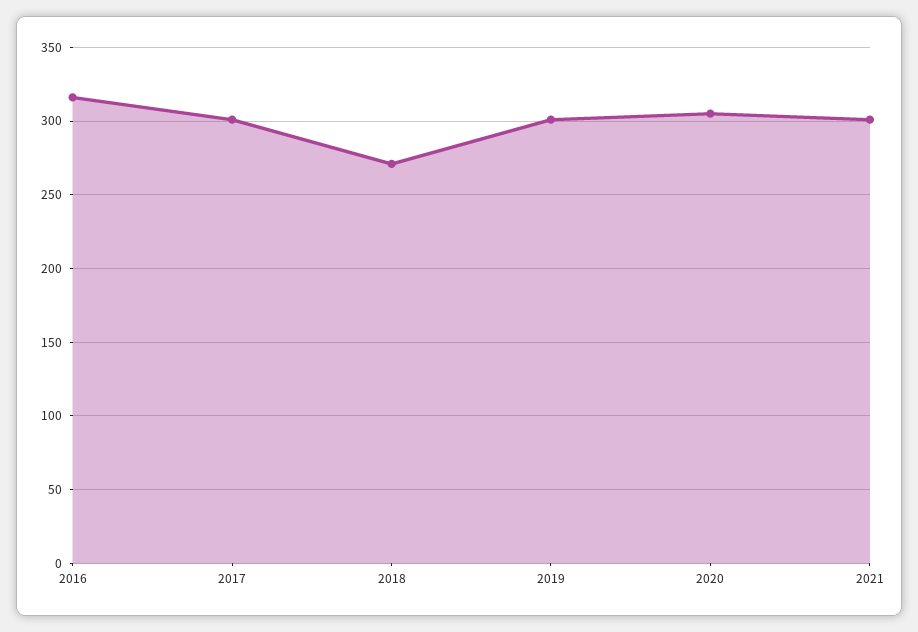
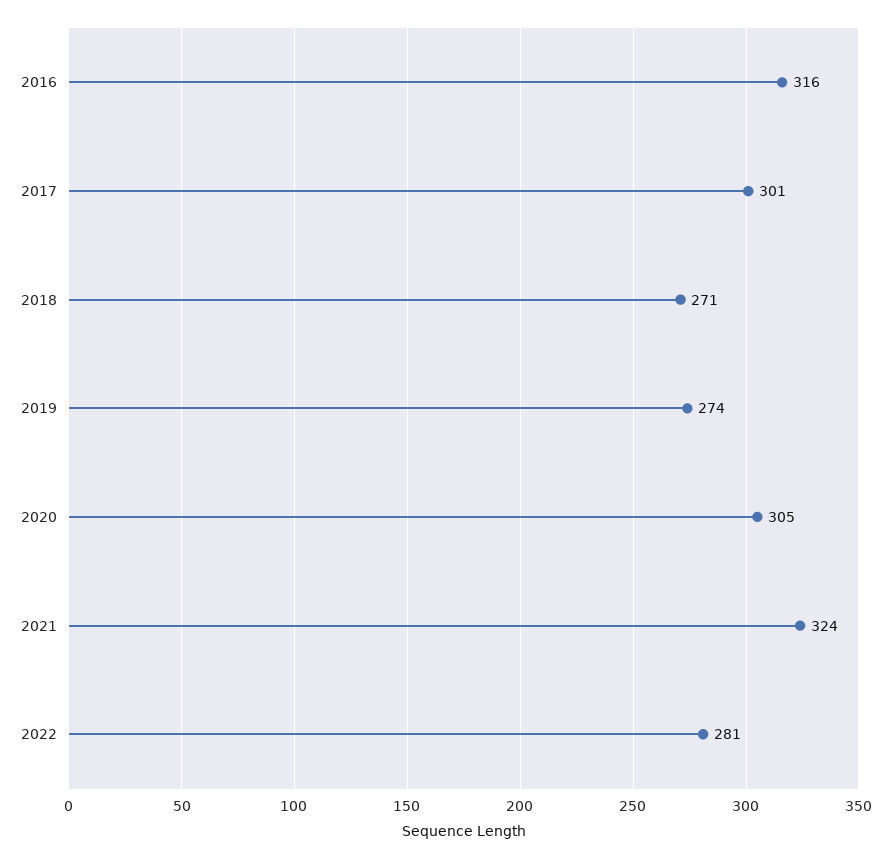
2019: 300 -> 274
2021: 300 -> 324
2022: none -> 281

